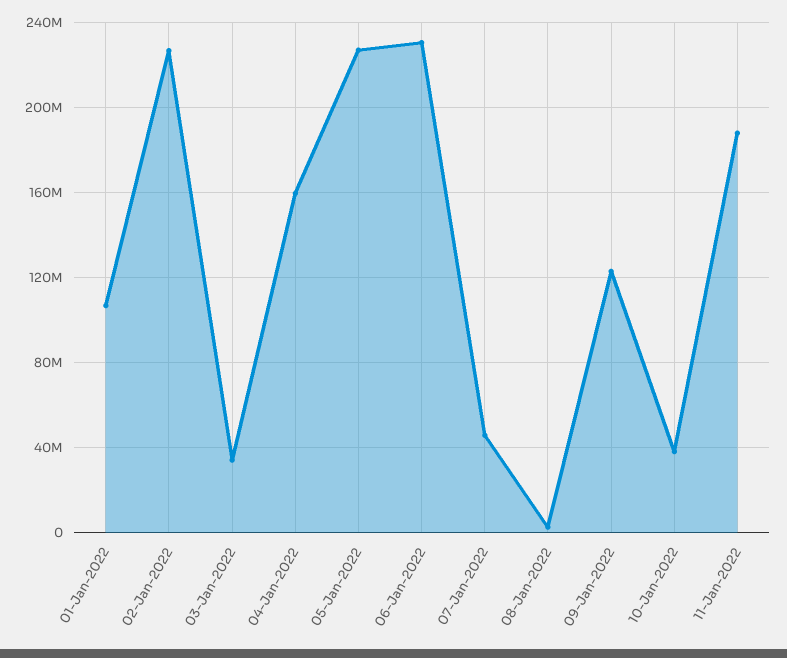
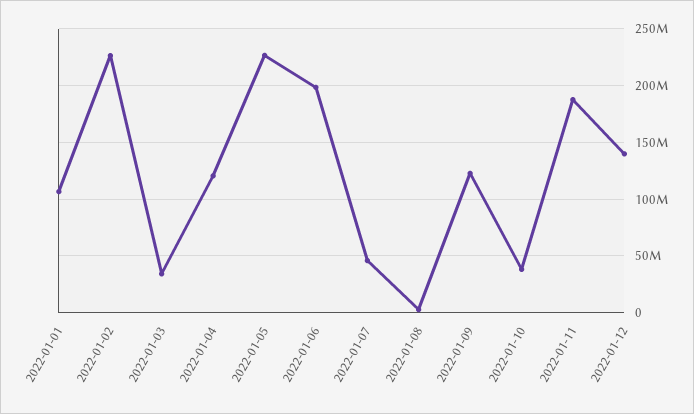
04-Jan-2022: 160000000 -> 120000000
06-Jan-2022: 230000000 -> 200000000
2022-01-12: none -> 140000000

